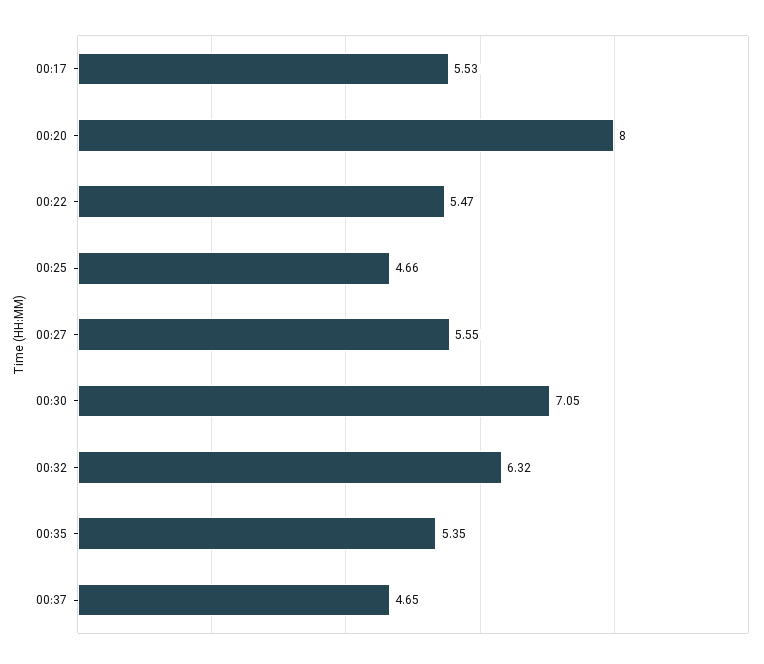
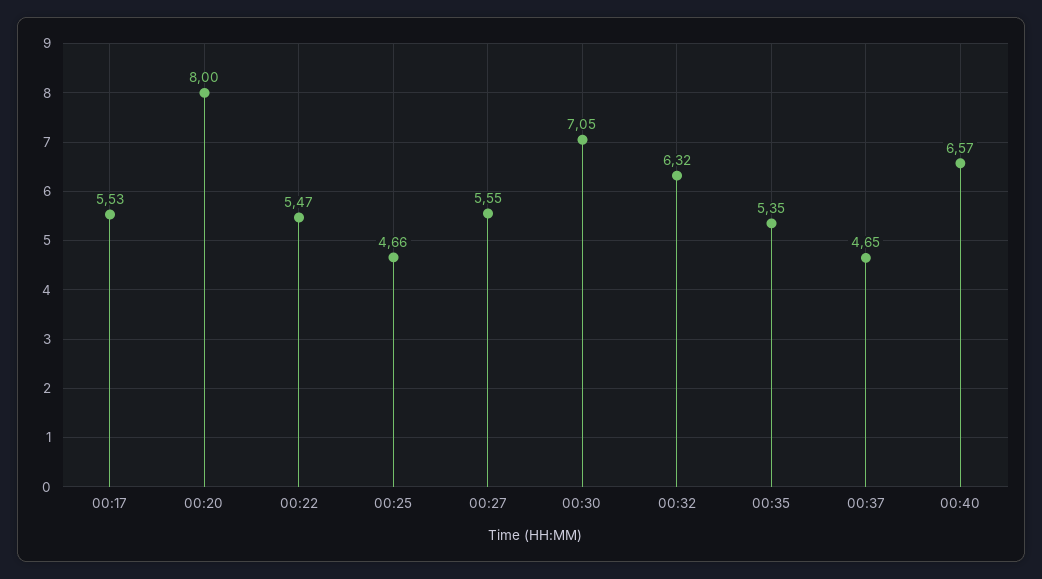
00:40: none -> 6.57

